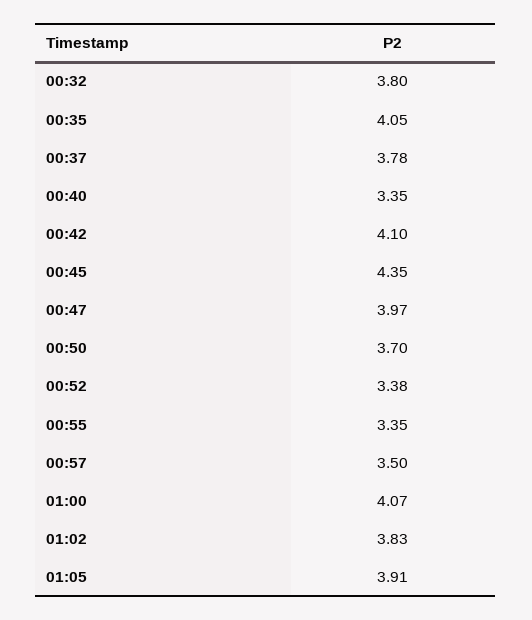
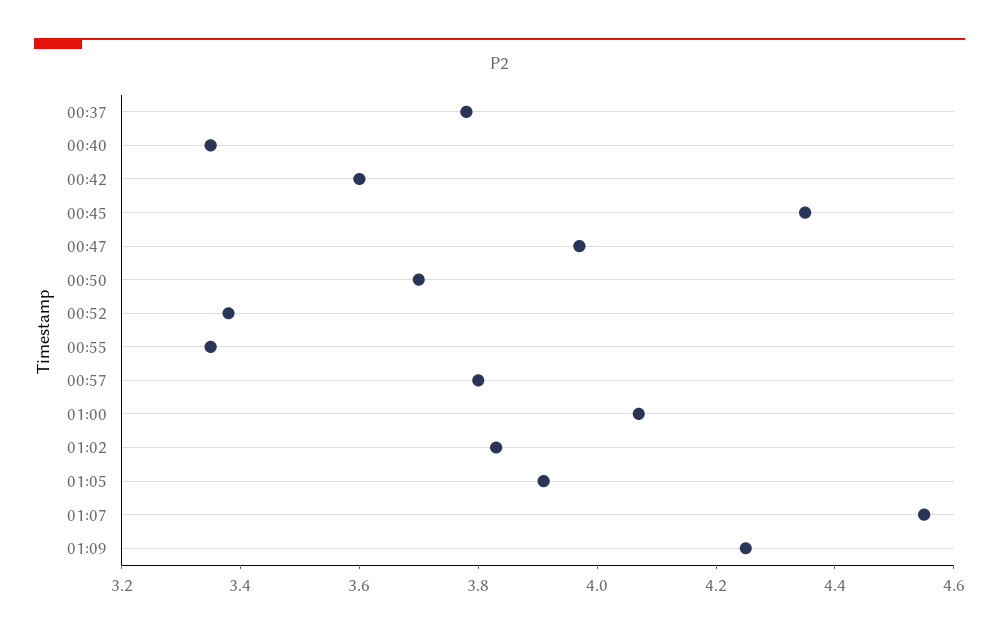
00:32: 3.8 -> none
00:35: 4.05 -> none
00:42: 4.1 -> 3.6
00:57: 3.5 -> 3.8
01:07: none -> 4.55
01:09: none -> 4.25

